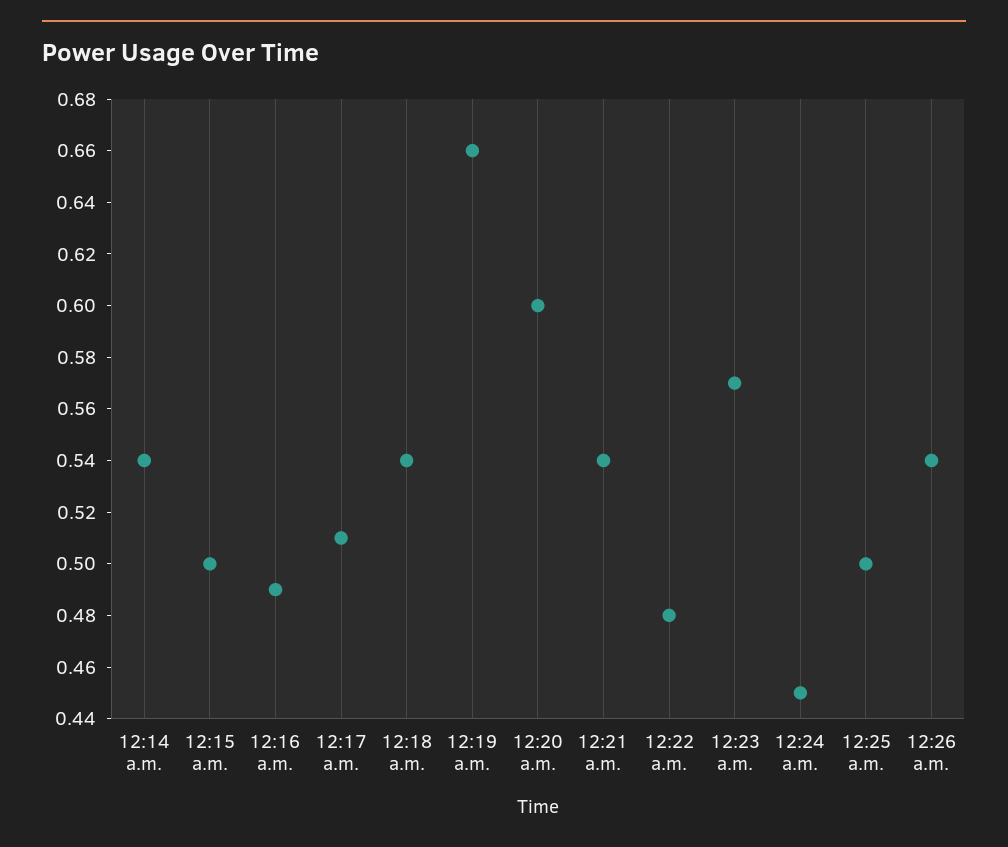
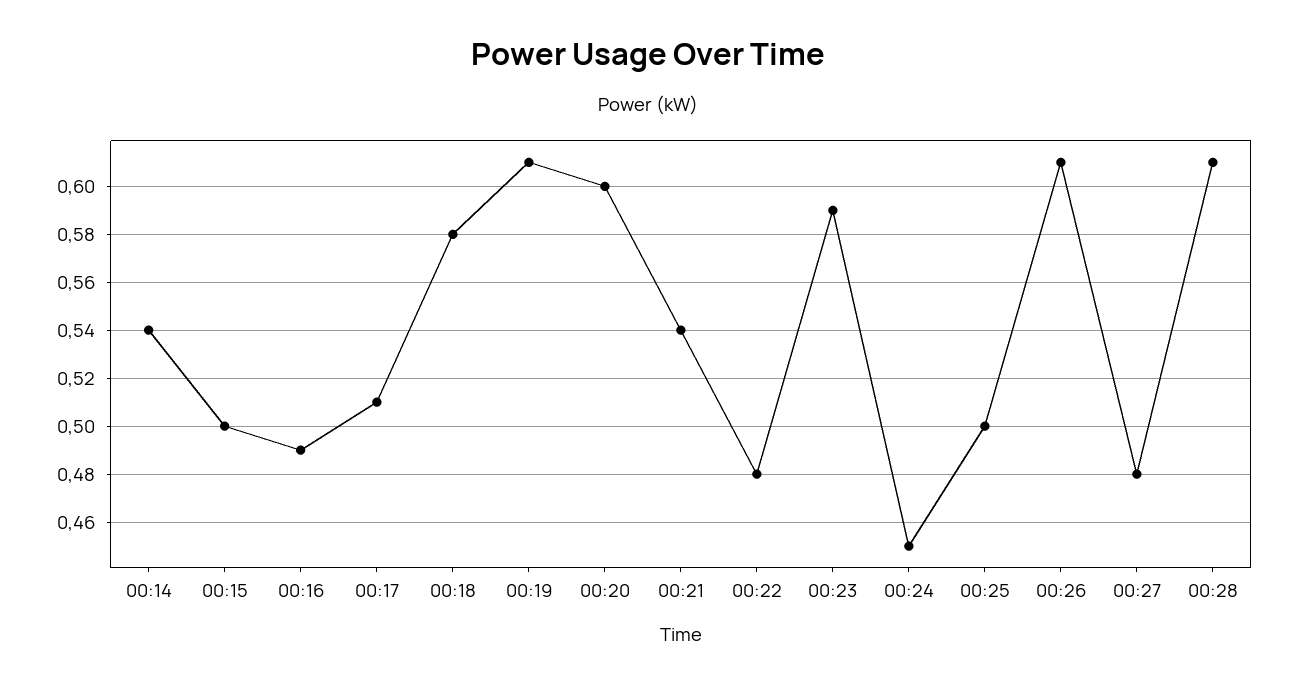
12:18 a.m.: 0.54 -> 0.58
12:19 a.m.: 0.66 -> 0.61
12:23 a.m.: 0.57 -> 0.59
12:26 a.m.: 0.54 -> 0.61
00:27: none -> 0.48
00:28: none -> 0.61

